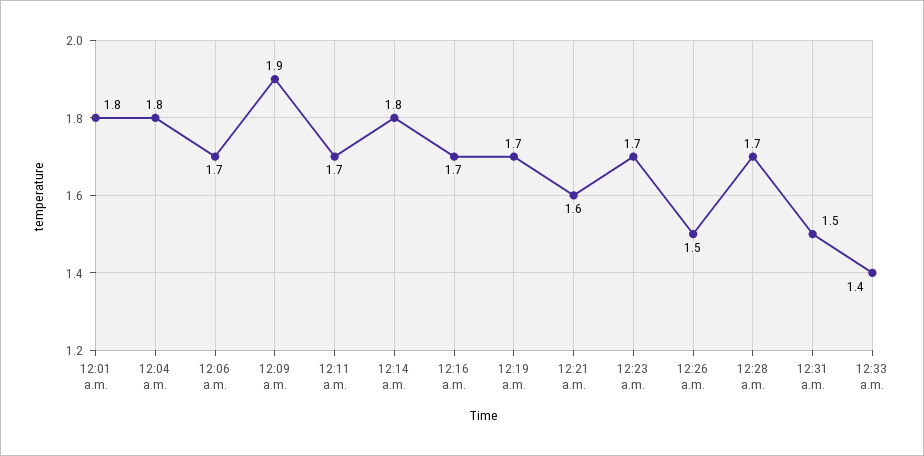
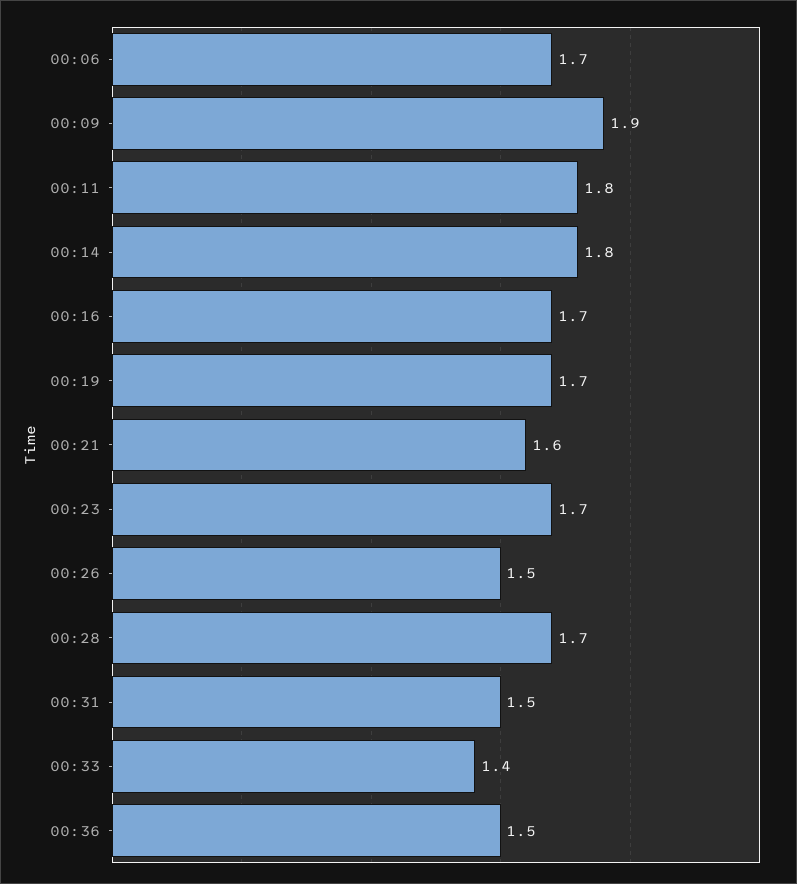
12:01 a.m.: 1.8 -> none
12:04 a.m.: 1.8 -> none
12:11 a.m.: 1.7 -> 1.8
00:36: none -> 1.5

